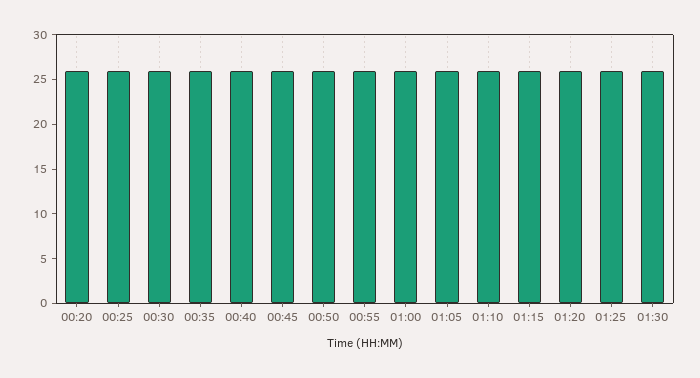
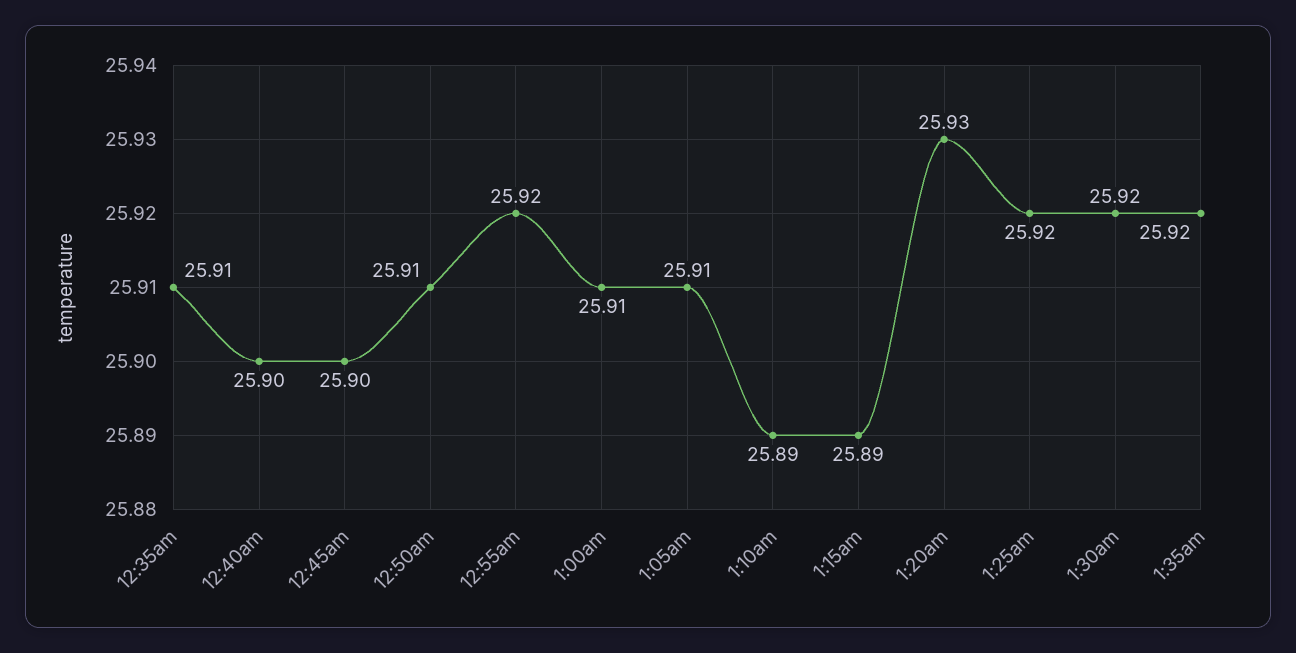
00:20: 26 -> none
00:25: 26 -> none
00:30: 26 -> none
1:35am: none -> 25.92

